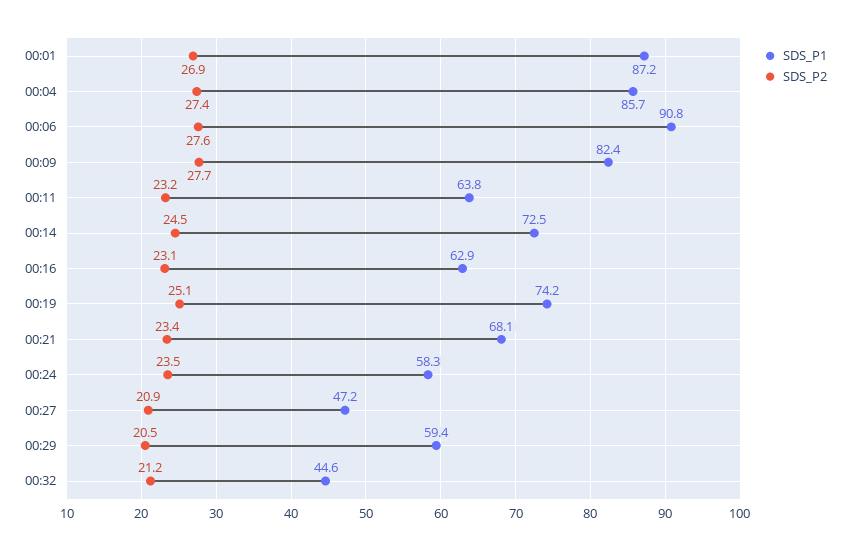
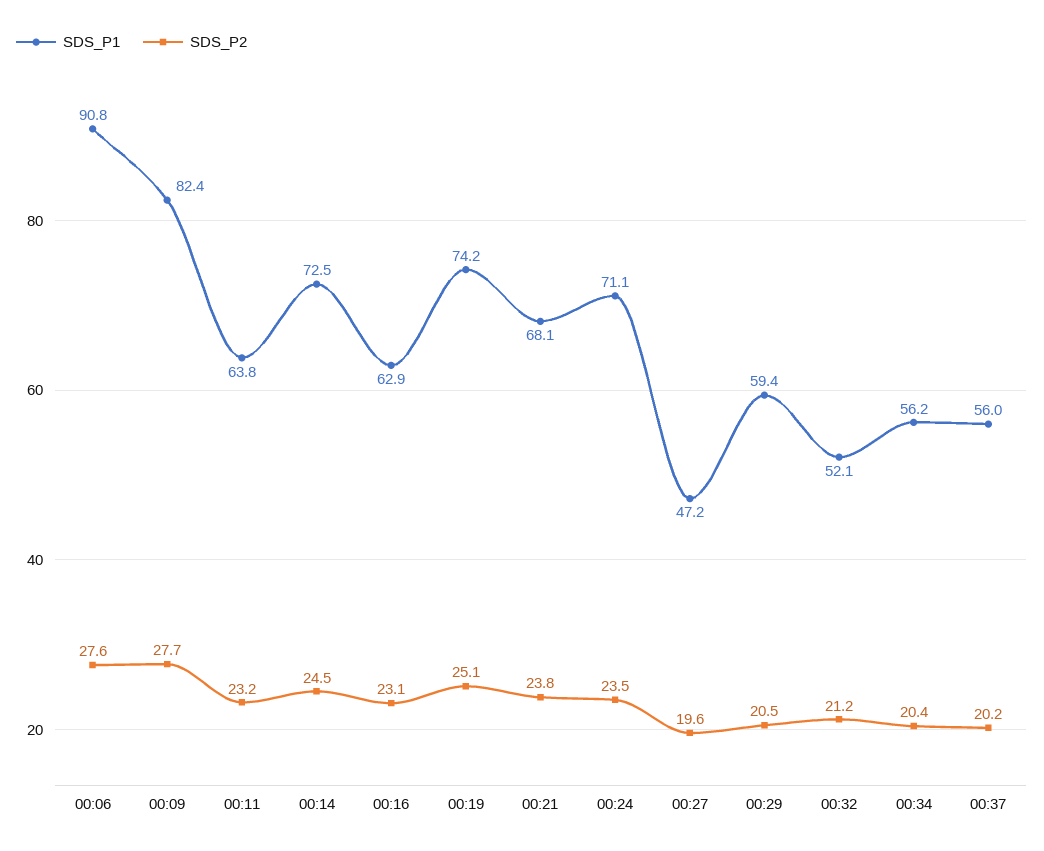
SDS_P1, 00:01: 87.2 -> none
SDS_P2, 00:01: 26.9 -> none
SDS_P1, 00:04: 85.7 -> none
SDS_P2, 00:04: 27.4 -> none
SDS_P2, 00:21: 23.4 -> 23.8
SDS_P1, 00:24: 58.3 -> 71.1
SDS_P2, 00:27: 20.9 -> 19.6
SDS_P1, 00:32: 44.6 -> 52.1
SDS_P1, 00:34: none -> 56.2
SDS_P2, 00:34: none -> 20.4
SDS_P1, 00:37: none -> 56
SDS_P2, 00:37: none -> 20.2

